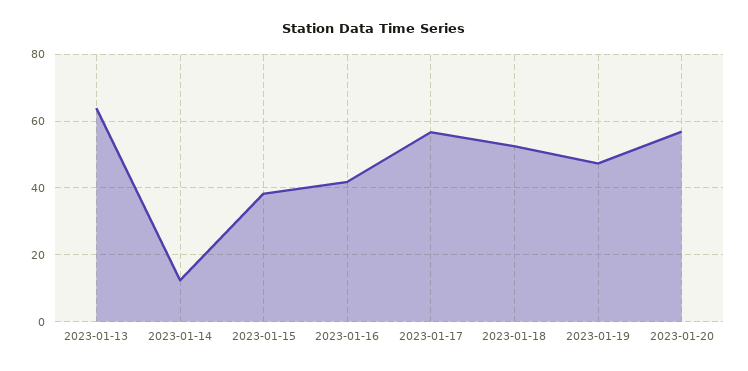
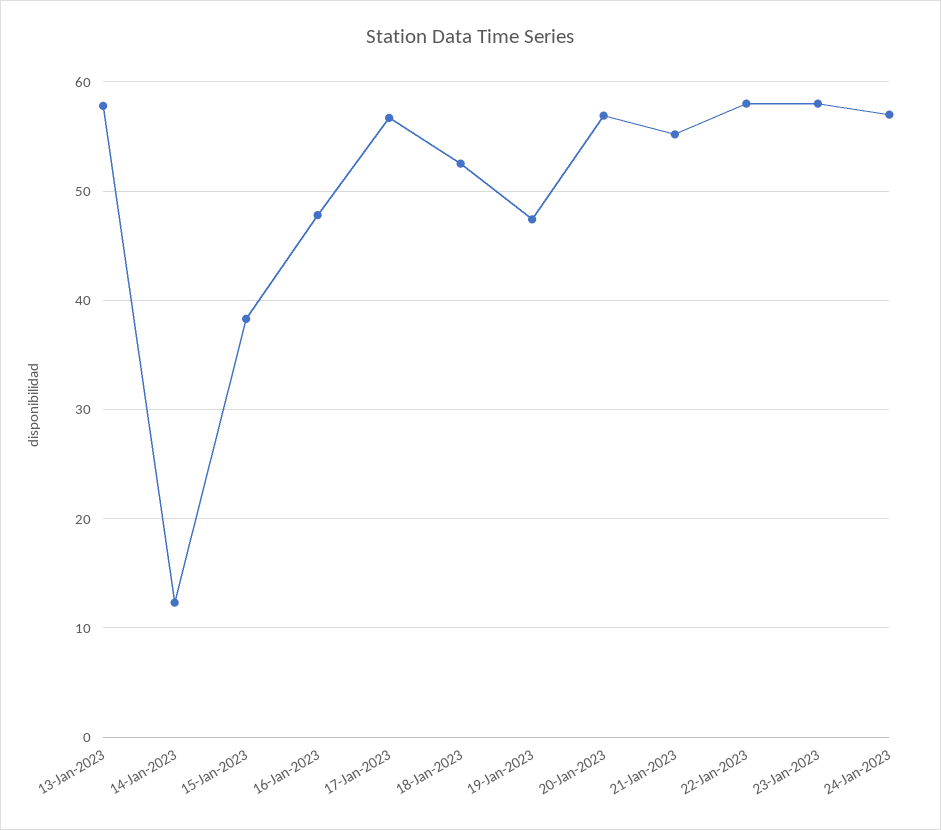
2023-01-13: 64 -> 58
2023-01-16: 42 -> 48
21-Jan-2023: none -> 55
22-Jan-2023: none -> 58
23-Jan-2023: none -> 58
24-Jan-2023: none -> 57

